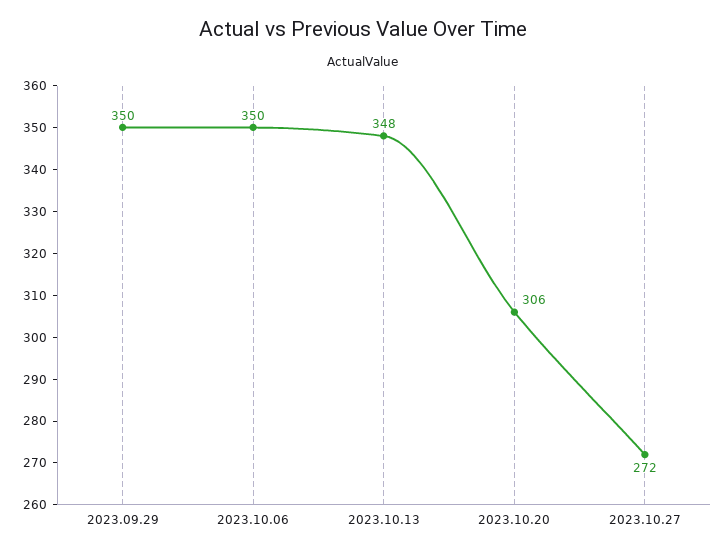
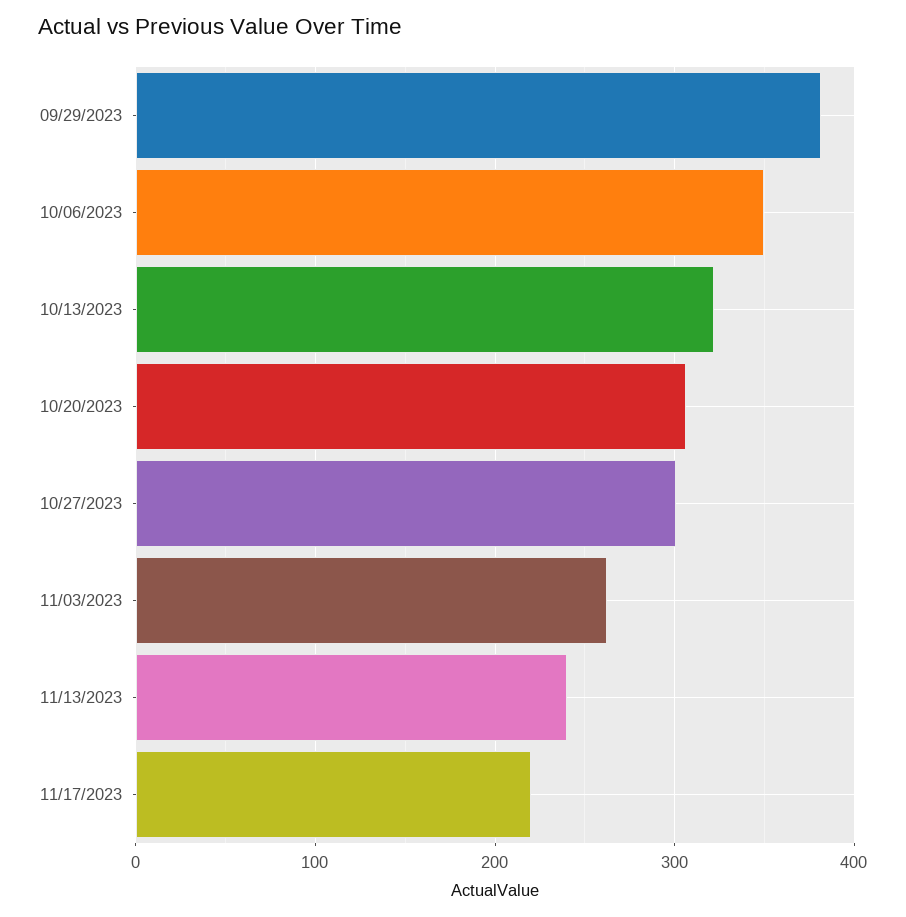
2023.09.29: 350 -> 380
2023.10.13: 348 -> 320
2023.10.27: 272 -> 300
11/03/2023: none -> 260
11/13/2023: none -> 240
11/17/2023: none -> 220

